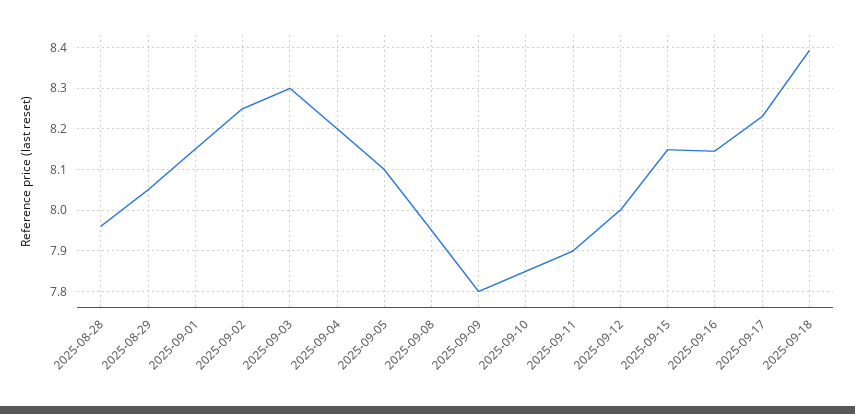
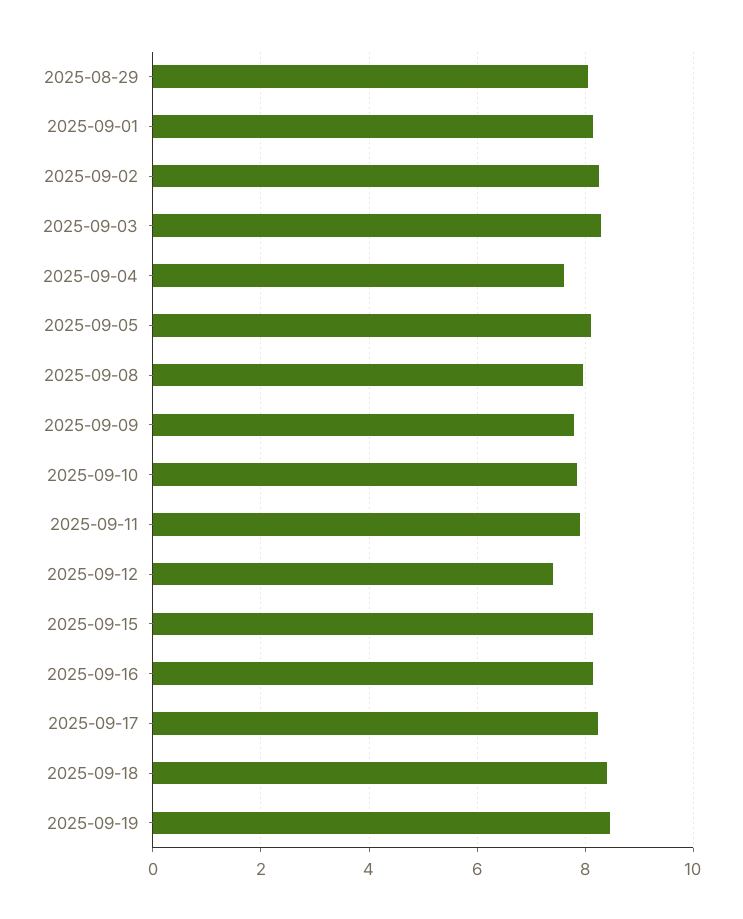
2025-08-28: 7.96 -> none
2025-09-04: 8.2 -> 7.6
2025-09-12: 8 -> 7.4
2025-09-19: none -> 8.4

